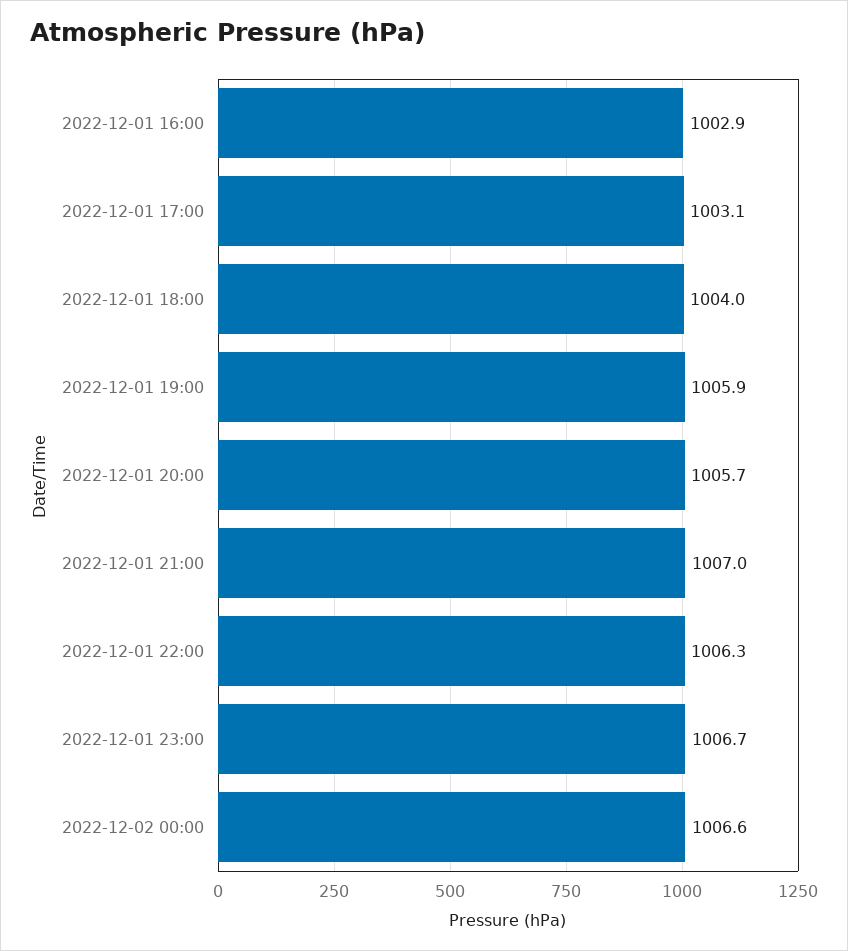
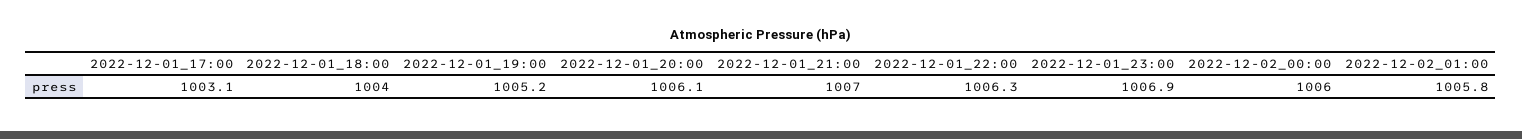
2022-12-01 16:00: 1002.9 -> none
2022-12-01 19:00: 1005.9 -> 1005.2
2022-12-01 20:00: 1005.7 -> 1006.1
2022-12-01 23:00: 1006.7 -> 1006.9
2022-12-02 00:00: 1006.6 -> 1006
2022-12-02_01:00: none -> 1005.8

